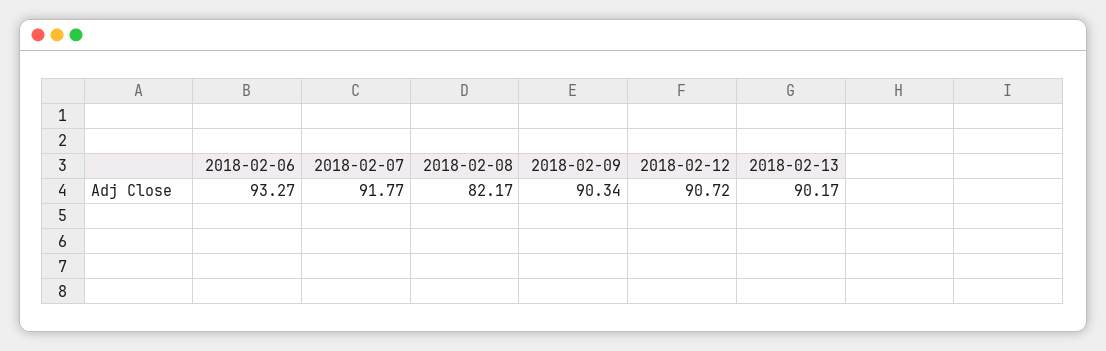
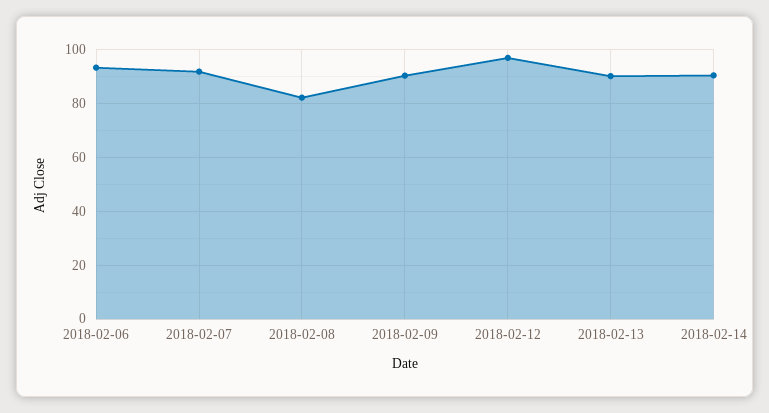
2018-02-12: 90.72 -> 97.5
2018-02-14: none -> 90

